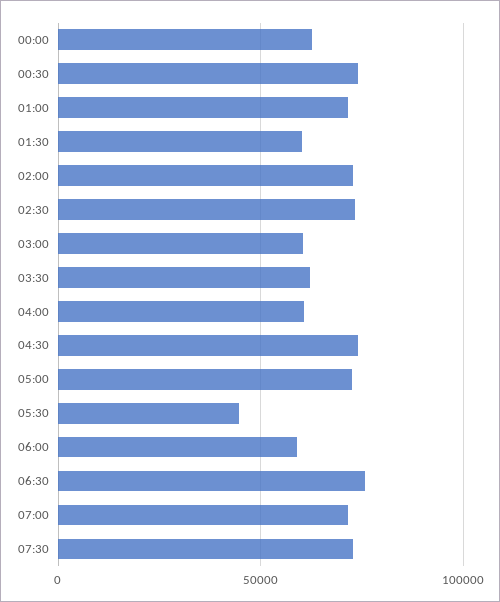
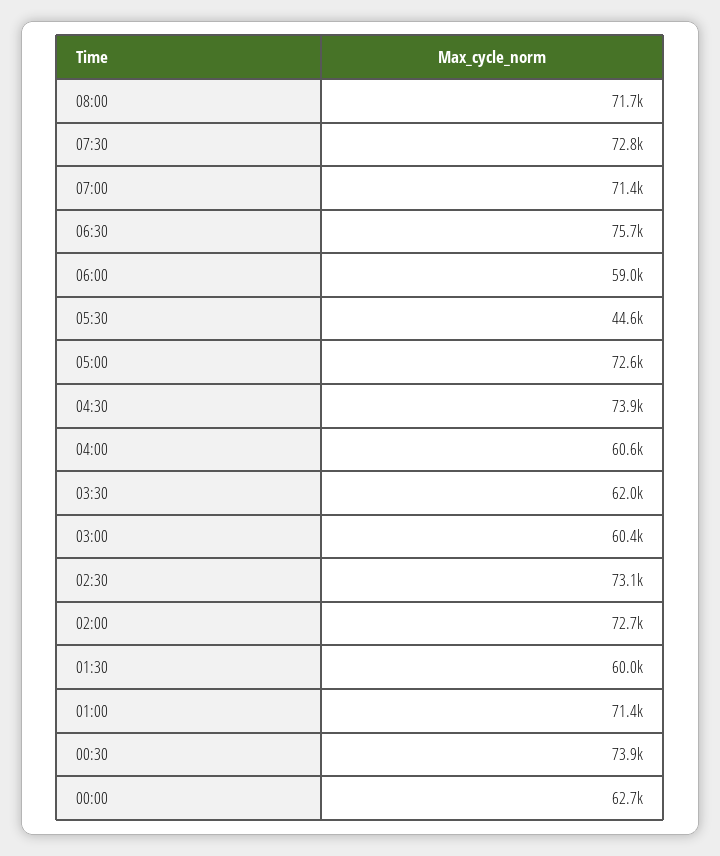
08:00: none -> 71700

